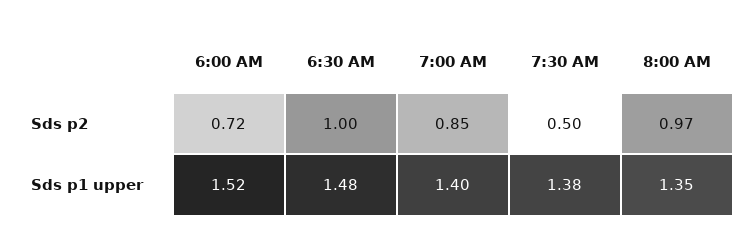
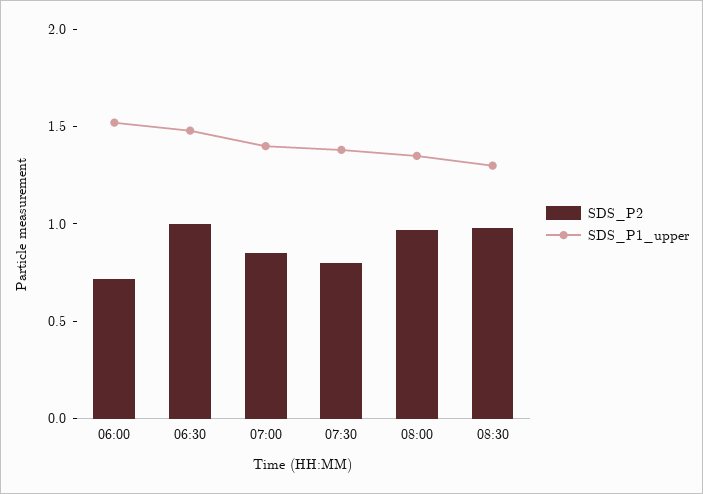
Sds p2, 7:30 AM: 0.5 -> 0.8
Sds p2, 08:30: none -> 1
Sds p1 upper, 08:30: none -> 1.3

